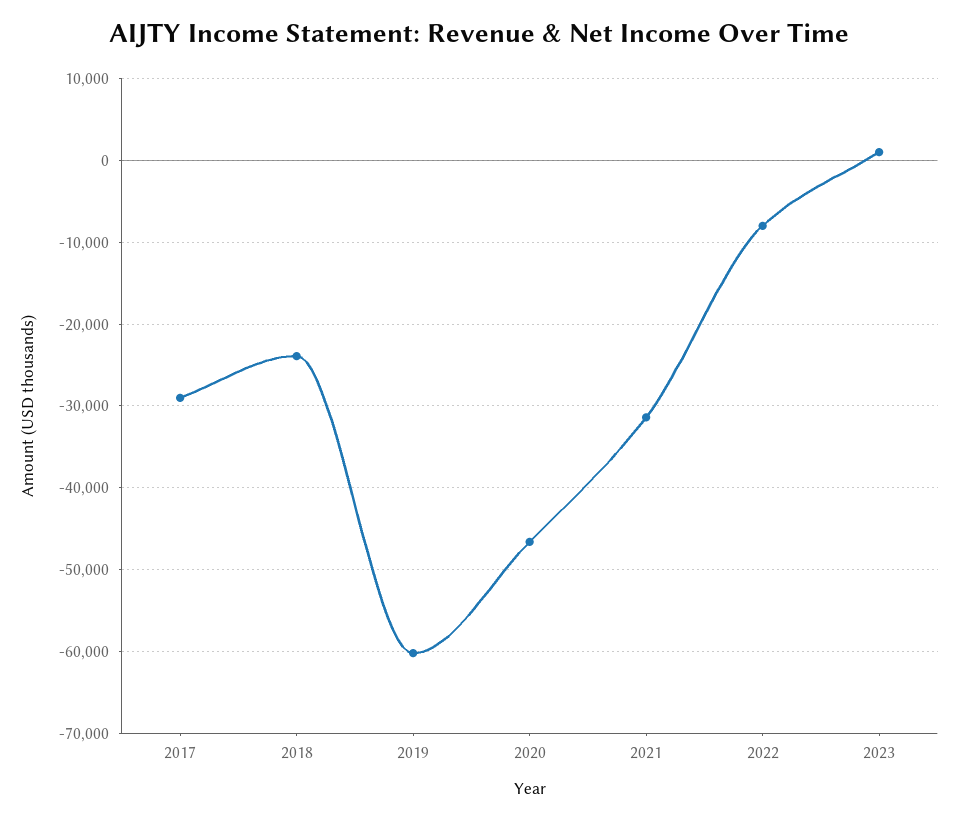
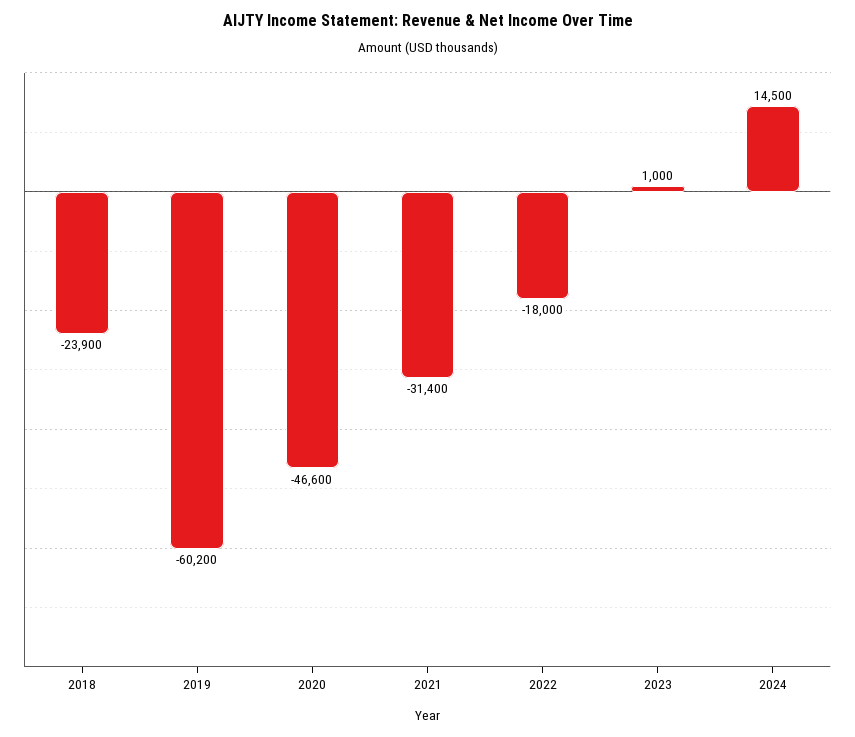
2017: -29000 -> none
2022: -8000 -> -18000
2024: none -> 14500

